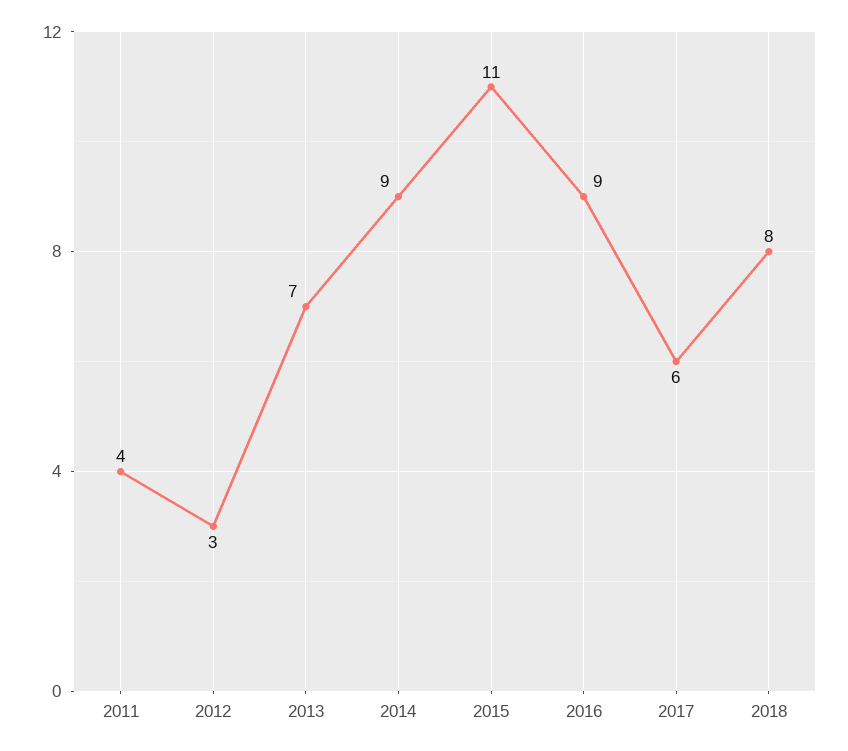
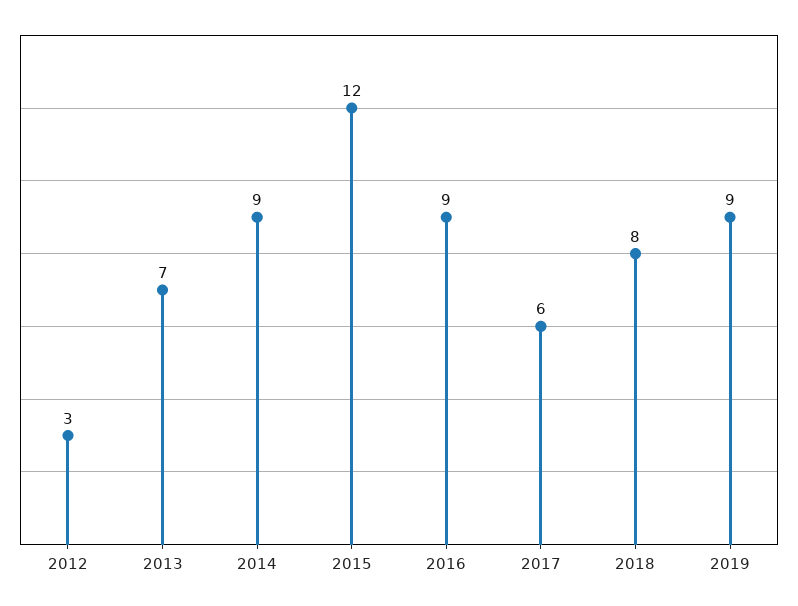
2011: 4 -> none
2015: 11 -> 12
2019: none -> 9

